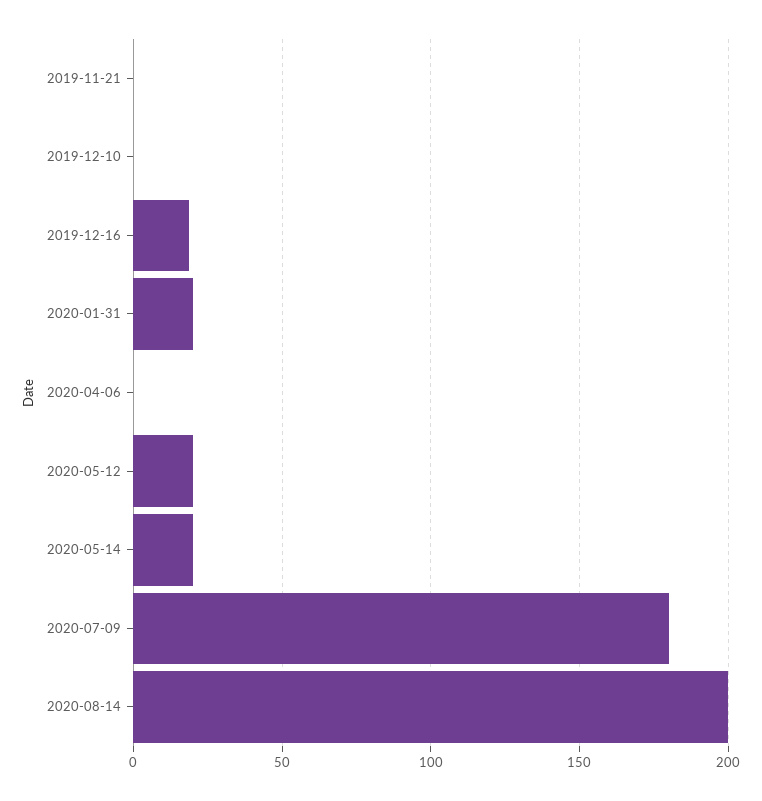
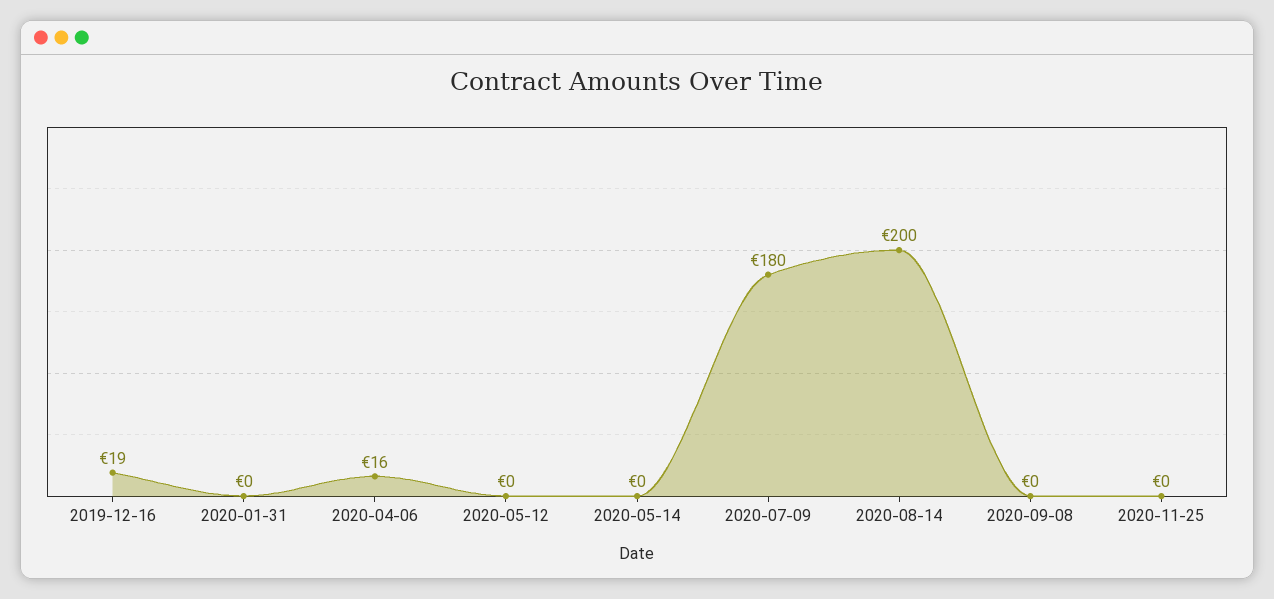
2019-11-21: 0 -> none
2019-12-10: 0 -> none
2020-01-31: 20 -> 0
2020-04-06: 0 -> 16
2020-05-12: 20 -> 0
2020-05-14: 20 -> 0
2020-09-08: none -> 0
2020-11-25: none -> 0

